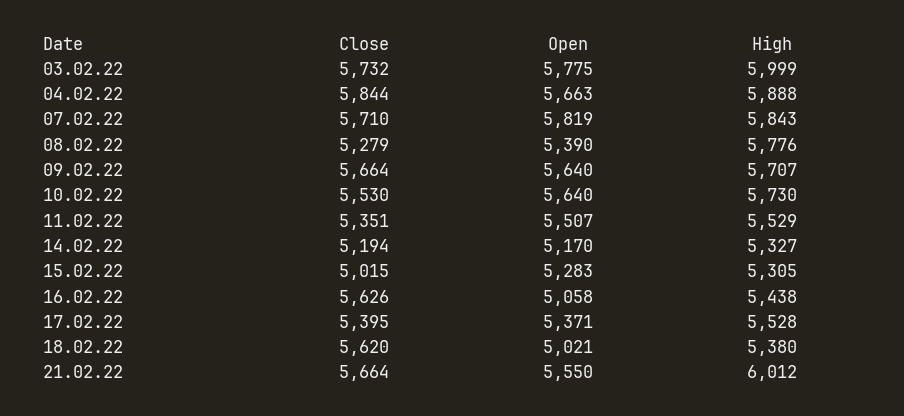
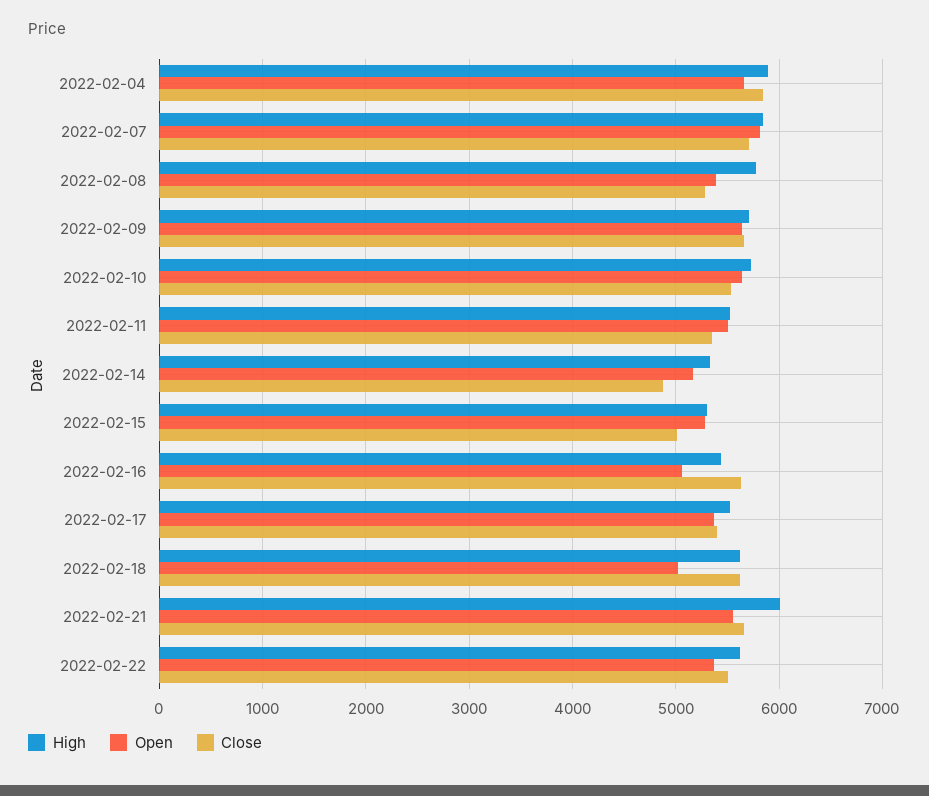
Close, 03.02.22: 5732 -> none
Open, 03.02.22: 5775 -> none
High, 03.02.22: 5999 -> none
Close, 14.02.22: 5194 -> 4900
High, 18.02.22: 5380 -> 5600
High, 2022-02-22: none -> 5600
Open, 2022-02-22: none -> 5400
Close, 2022-02-22: none -> 5500

